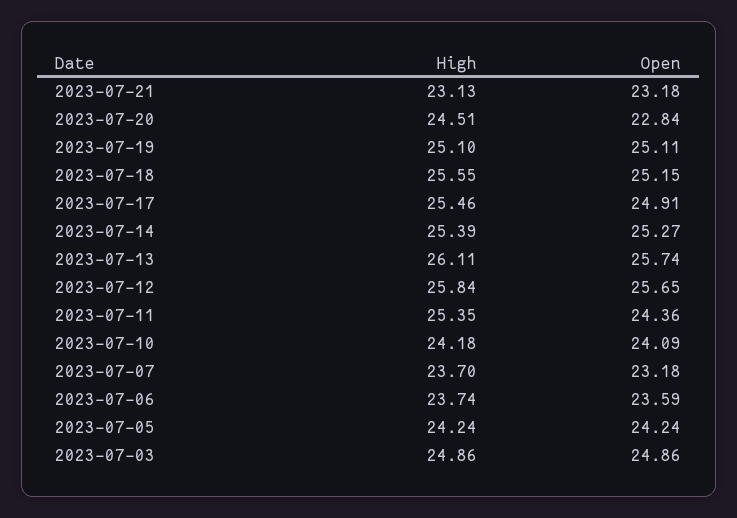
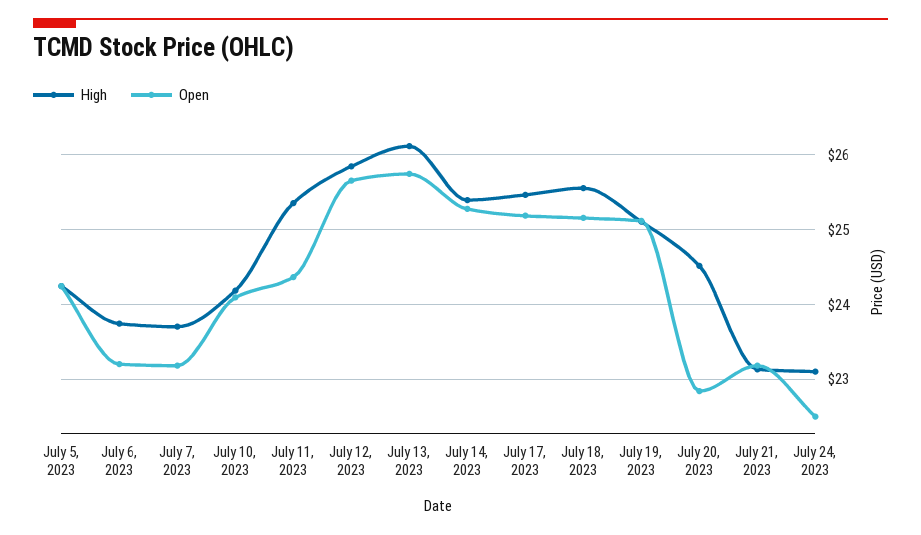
Open, 2023-07-17: 24.91 -> 25.2
Open, 2023-07-06: 23.59 -> 23.2
High, 2023-07-03: 24.86 -> none
Open, 2023-07-03: 24.86 -> none
High, July 24, 2023: none -> 23.1
Open, July 24, 2023: none -> 22.5

